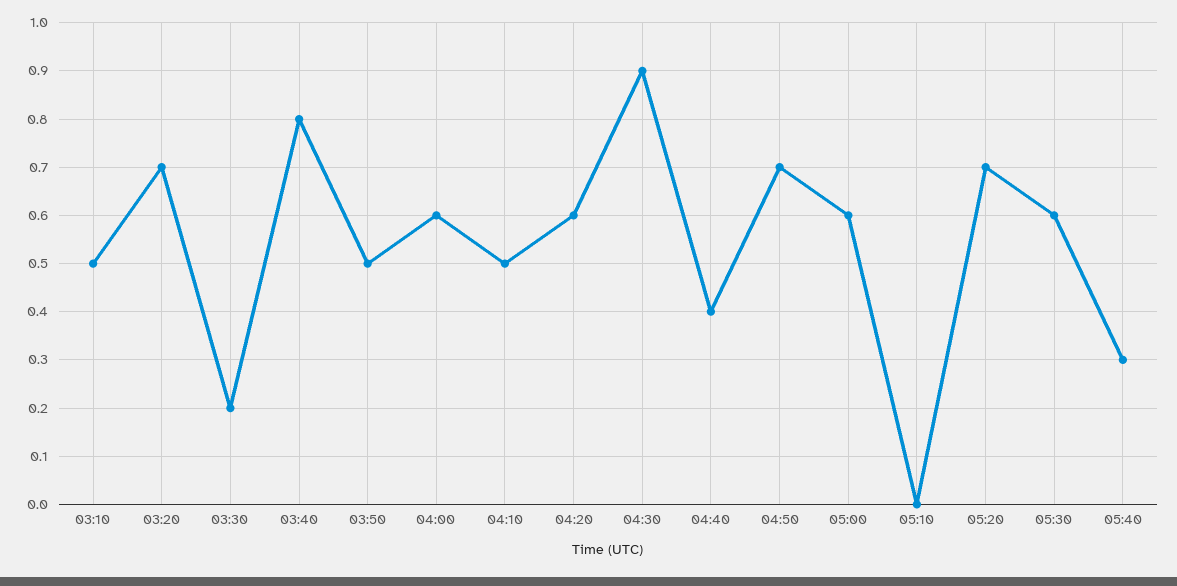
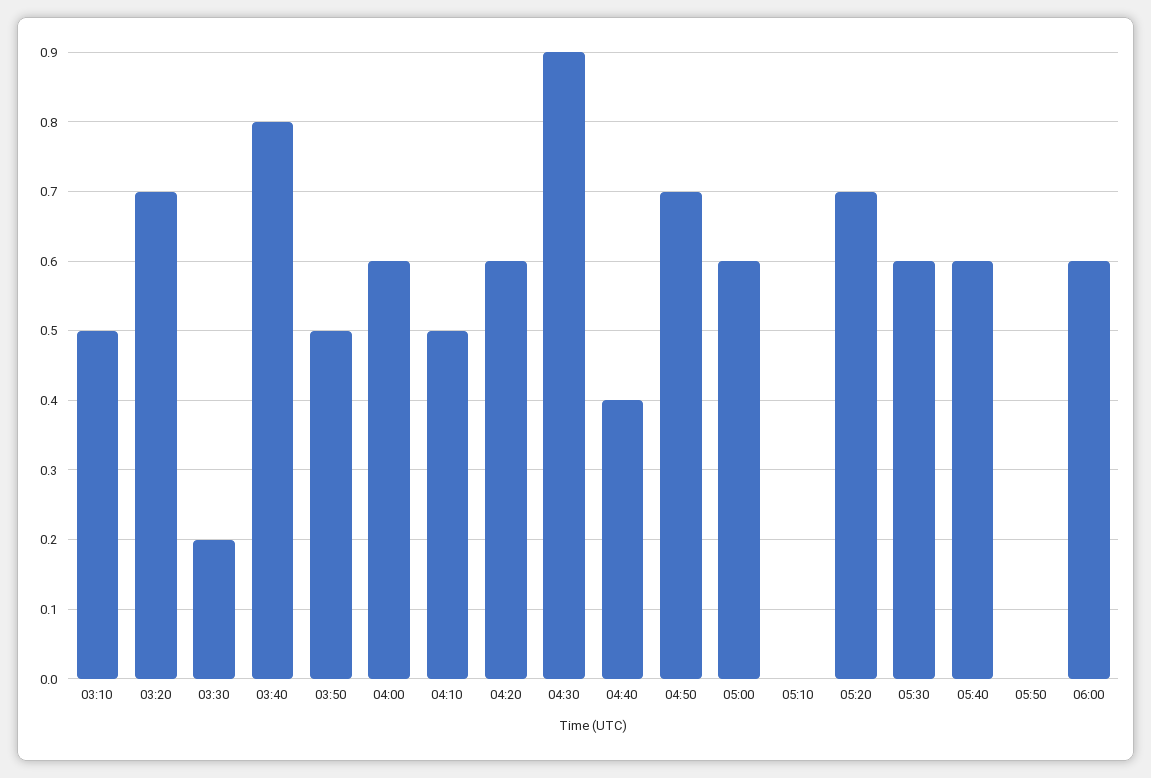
05:40: 0.3 -> 0.6
05:50: none -> 0
06:00: none -> 0.6

